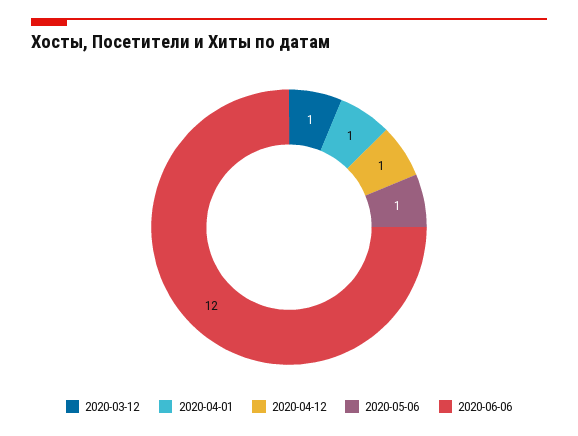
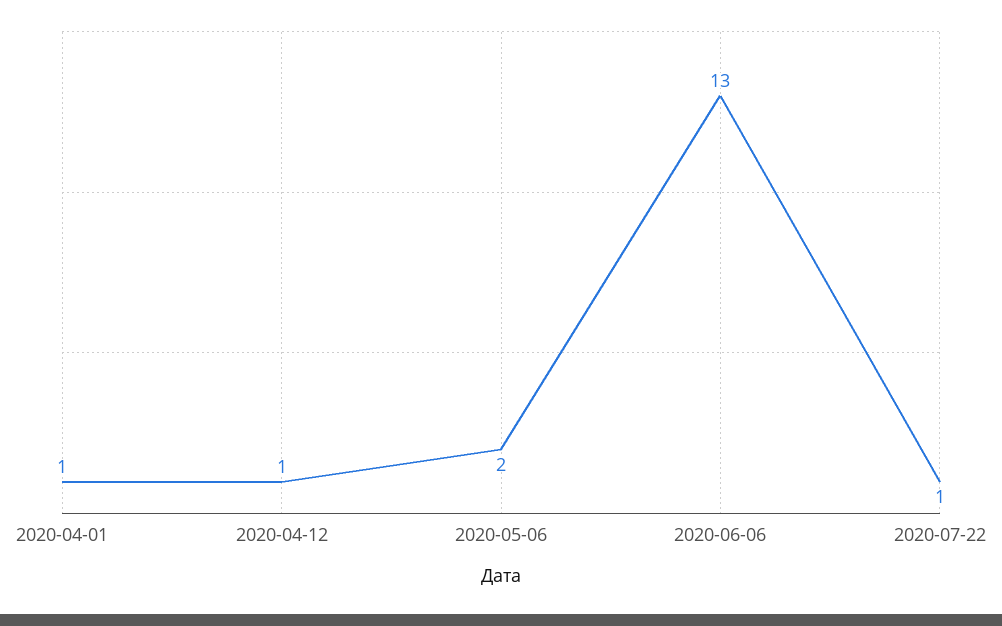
2020-03-12: 1 -> none
2020-05-06: 1 -> 2
2020-06-06: 12 -> 13
2020-07-22: none -> 1

